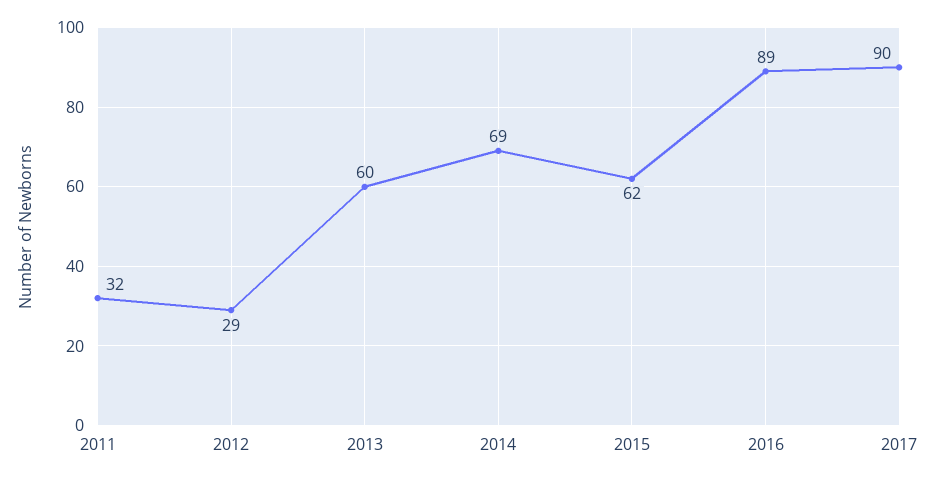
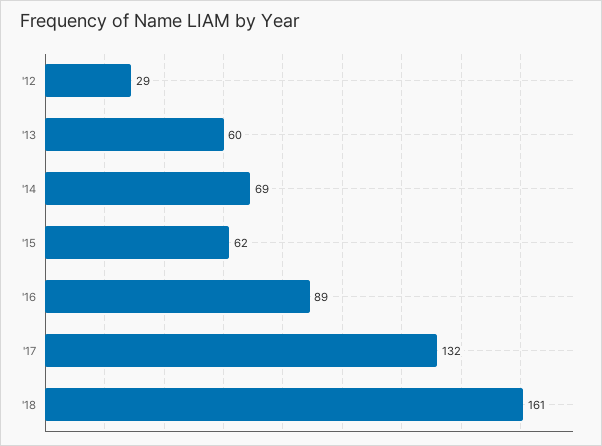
2011: 32 -> none
2017: 90 -> 132
'18: none -> 161

